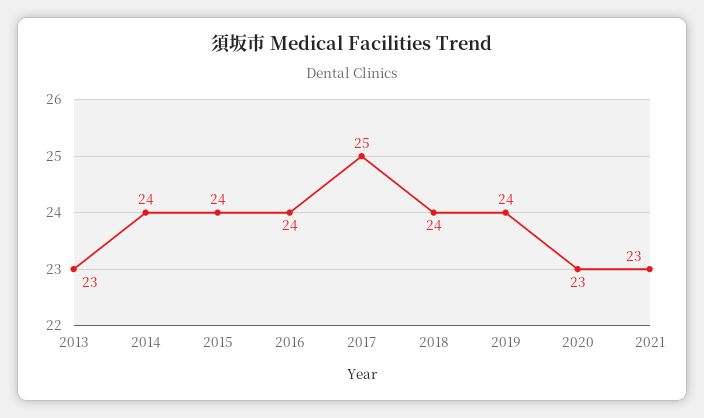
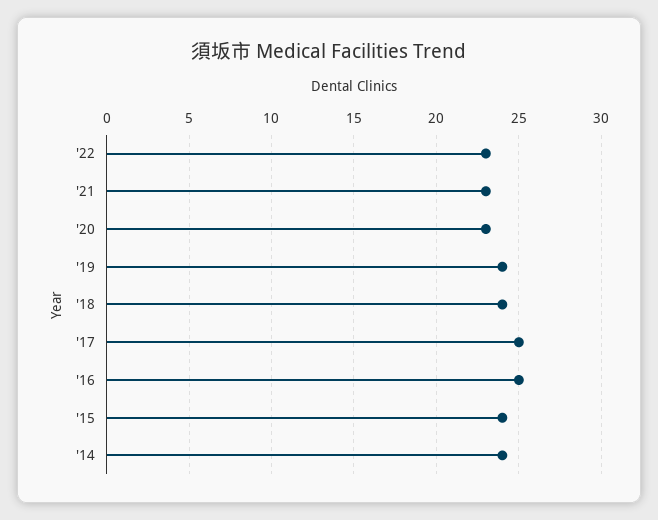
2013: 23 -> none
2016: 24 -> 25
'22: none -> 23

